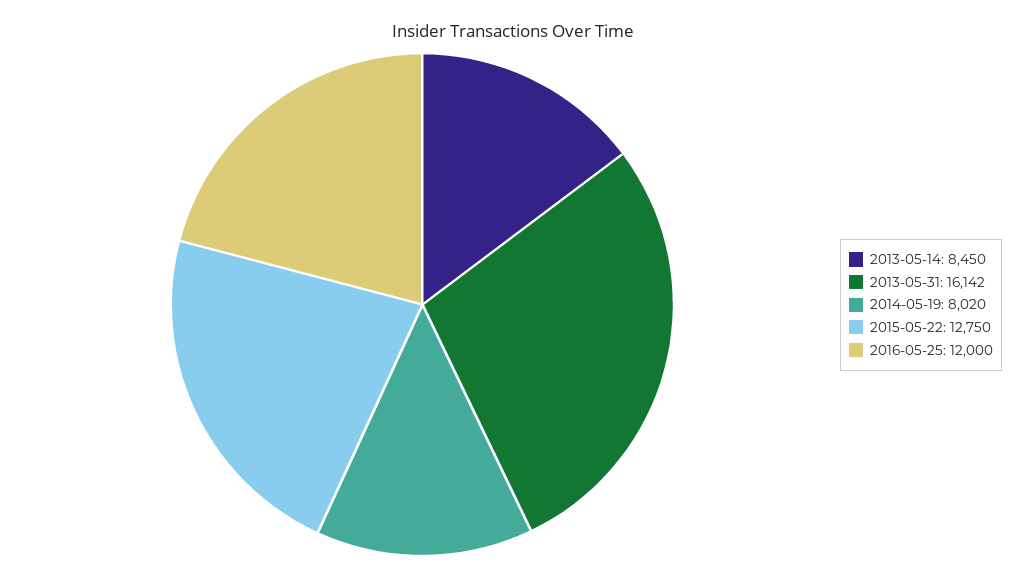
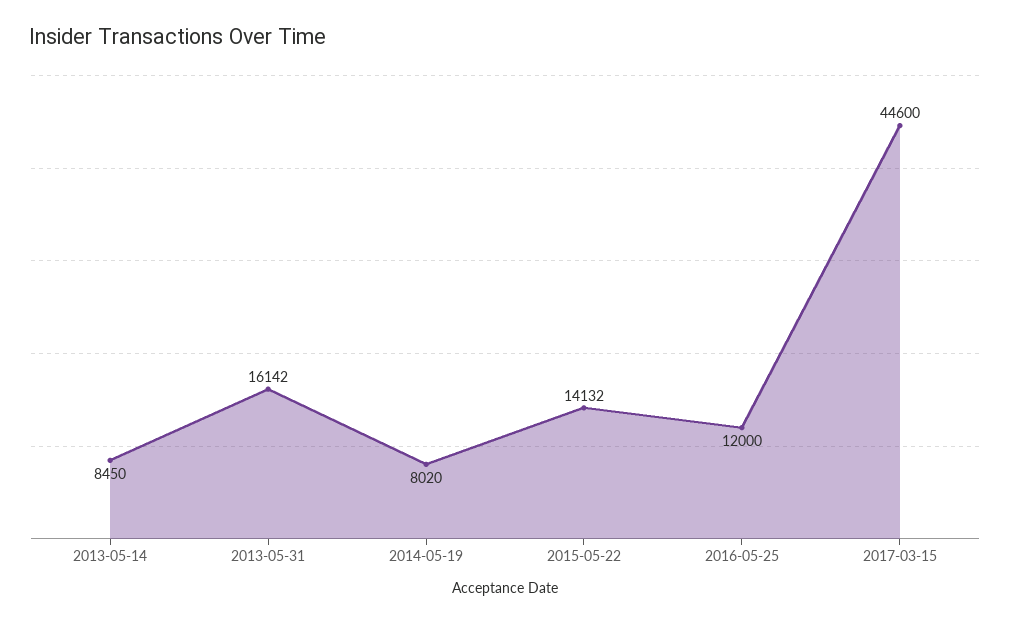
2015-05-22: 12750 -> 14132
2017-03-15: none -> 44600

